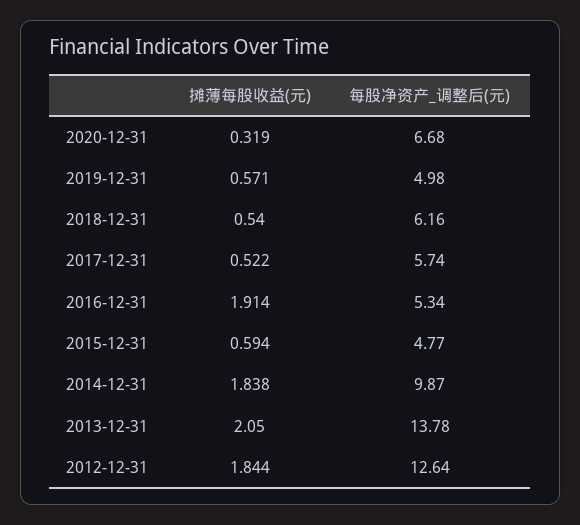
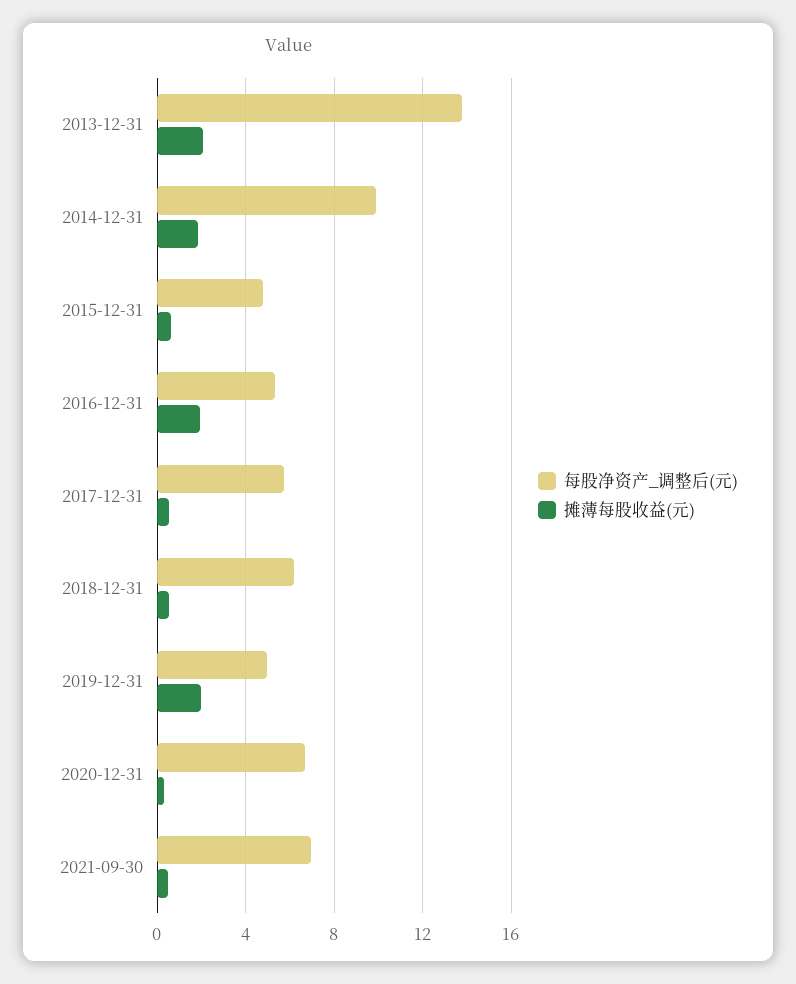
摊薄每股收益(元), 2019-12-31: 0.571 -> 2
摊薄每股收益(元), 2012-12-31: 1.844 -> none
每股净资产_调整后(元), 2012-12-31: 12.64 -> none
每股净资产_调整后(元), 2021-09-30: none -> 7
摊薄每股收益(元), 2021-09-30: none -> 0.5

